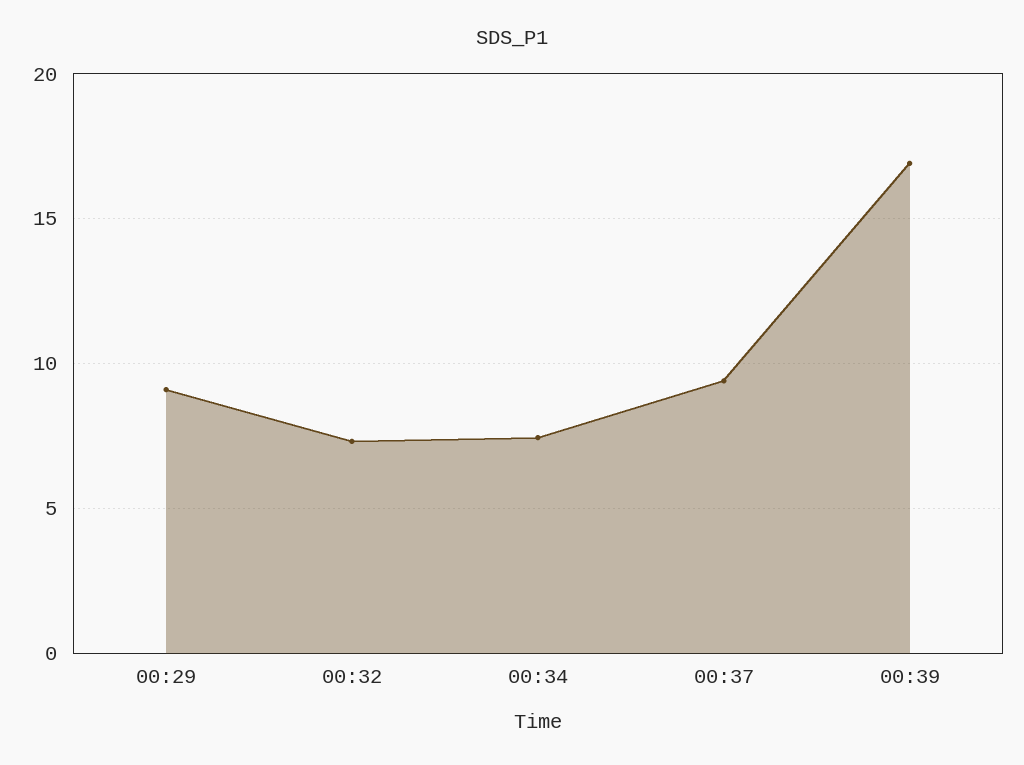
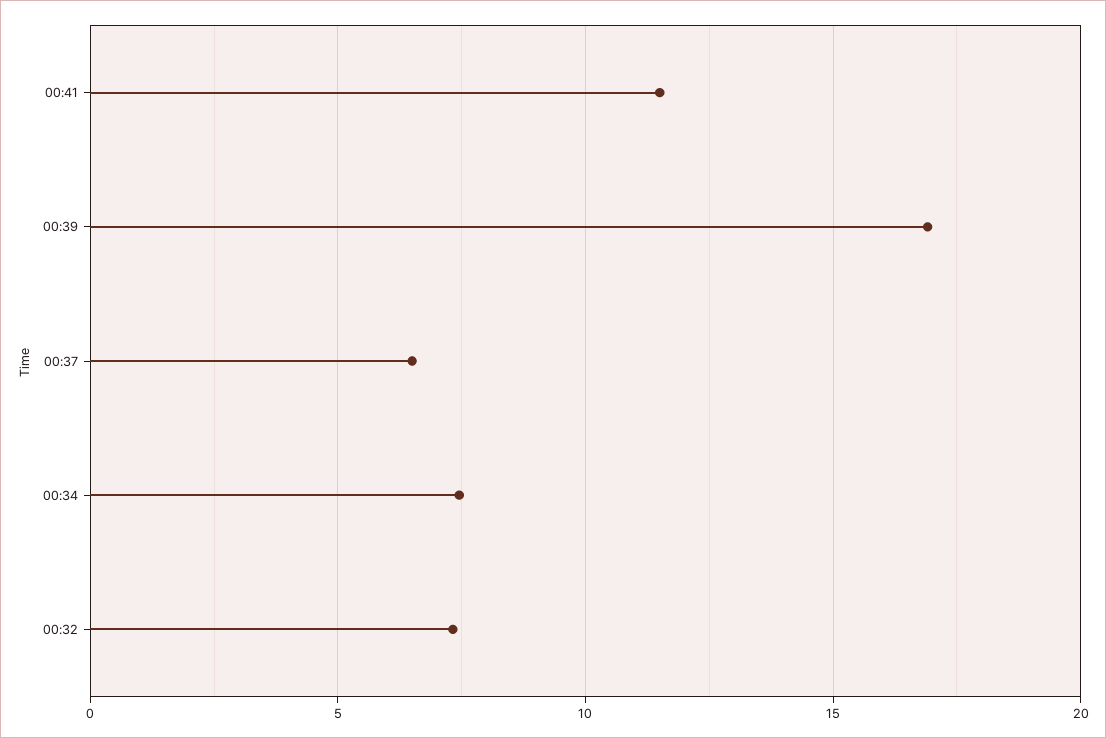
00:29: 9 -> none
00:37: 9.5 -> 6.5
00:41: none -> 11.5

